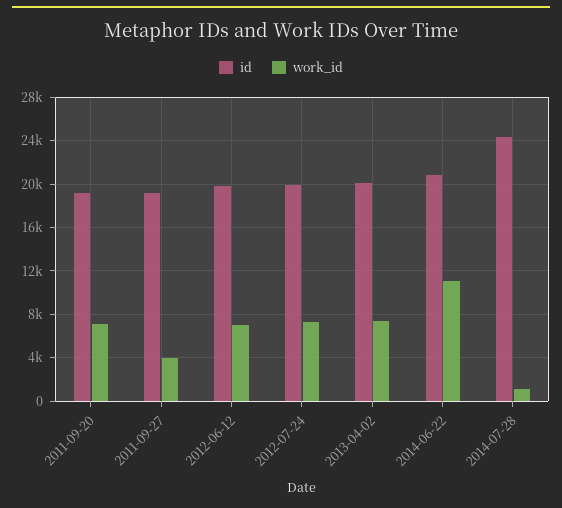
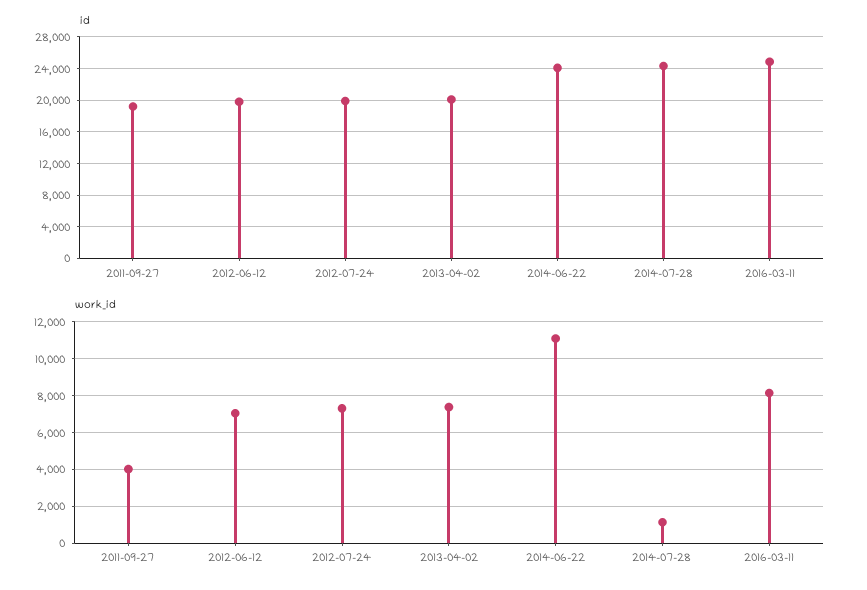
id, 2011-09-20: 19000 -> none
work_id, 2011-09-20: 7000 -> none
id, 2014-06-22: 21000 -> 24000
id, 2016-03-11: none -> 25000
work_id, 2016-03-11: none -> 8000

